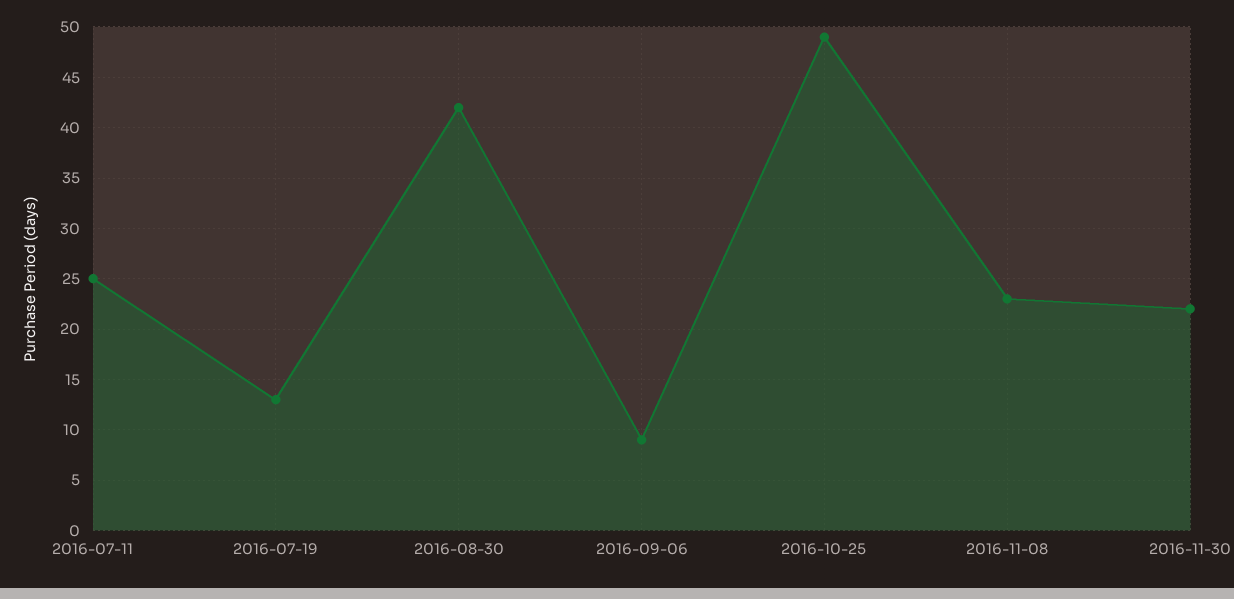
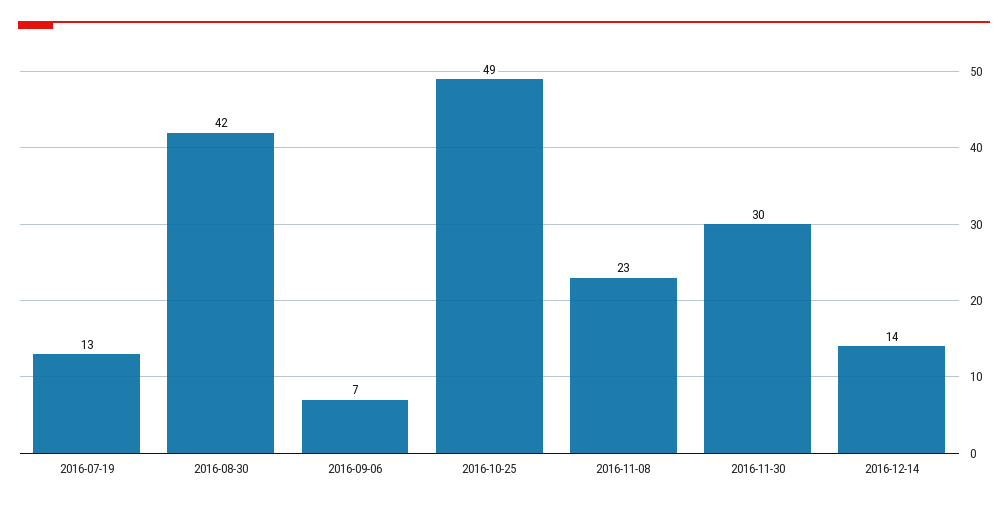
2016-07-11: 25 -> none
2016-09-06: 9 -> 7
2016-11-30: 22 -> 30
2016-12-14: none -> 14

